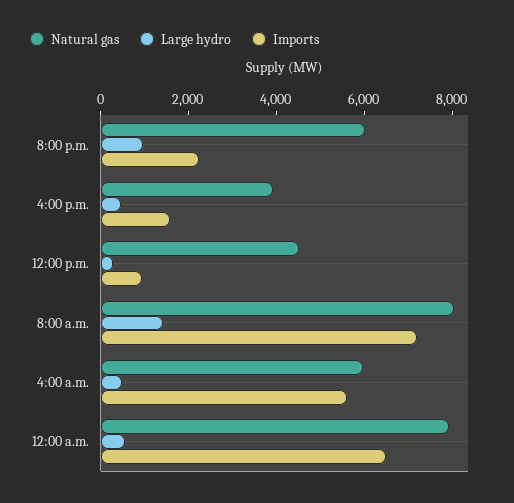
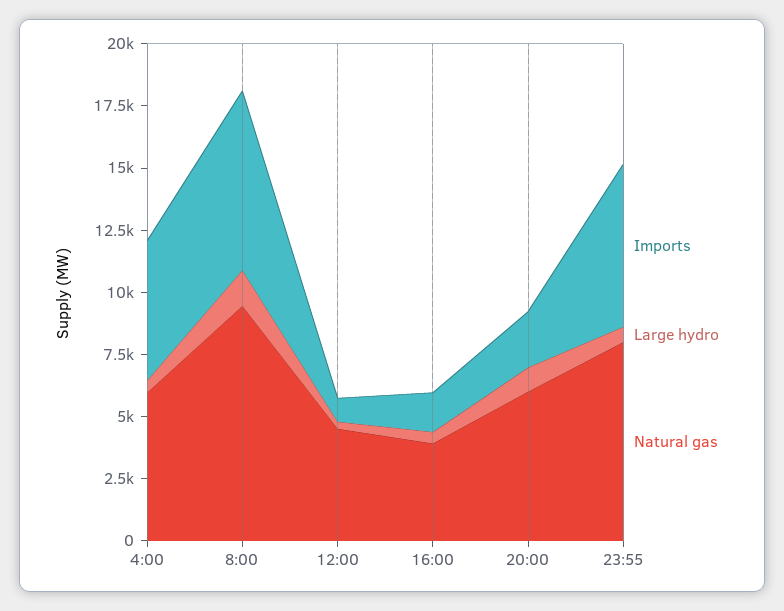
Natural gas, 8:00 a.m.: 8000 -> 9500
Natural gas, 12:00 a.m.: 8000 -> none
Large hydro, 12:00 a.m.: 500 -> none
Imports, 12:00 a.m.: 6500 -> none
Imports, 23:55: none -> 6500
Large hydro, 23:55: none -> 500
Natural gas, 23:55: none -> 8000

